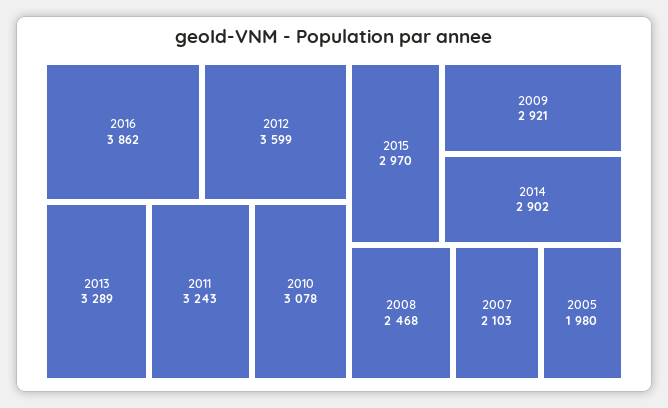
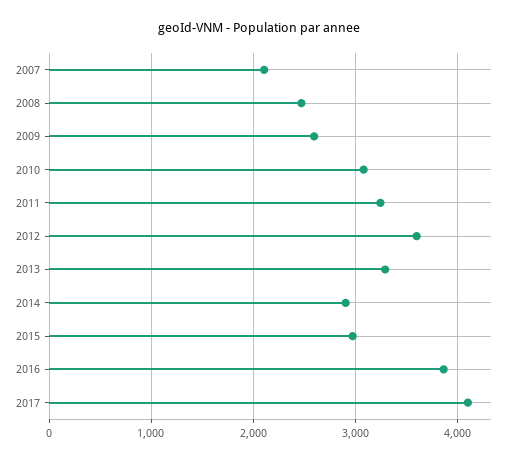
2009: 2921 -> 2600
2005: 1980 -> none
2017: none -> 4100

